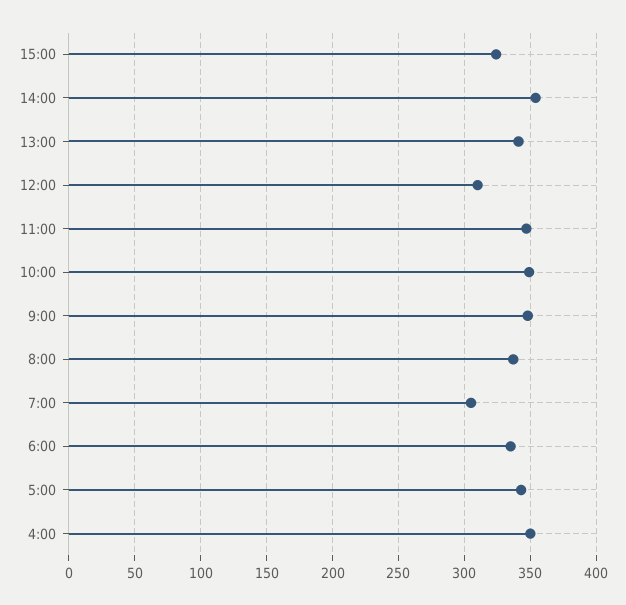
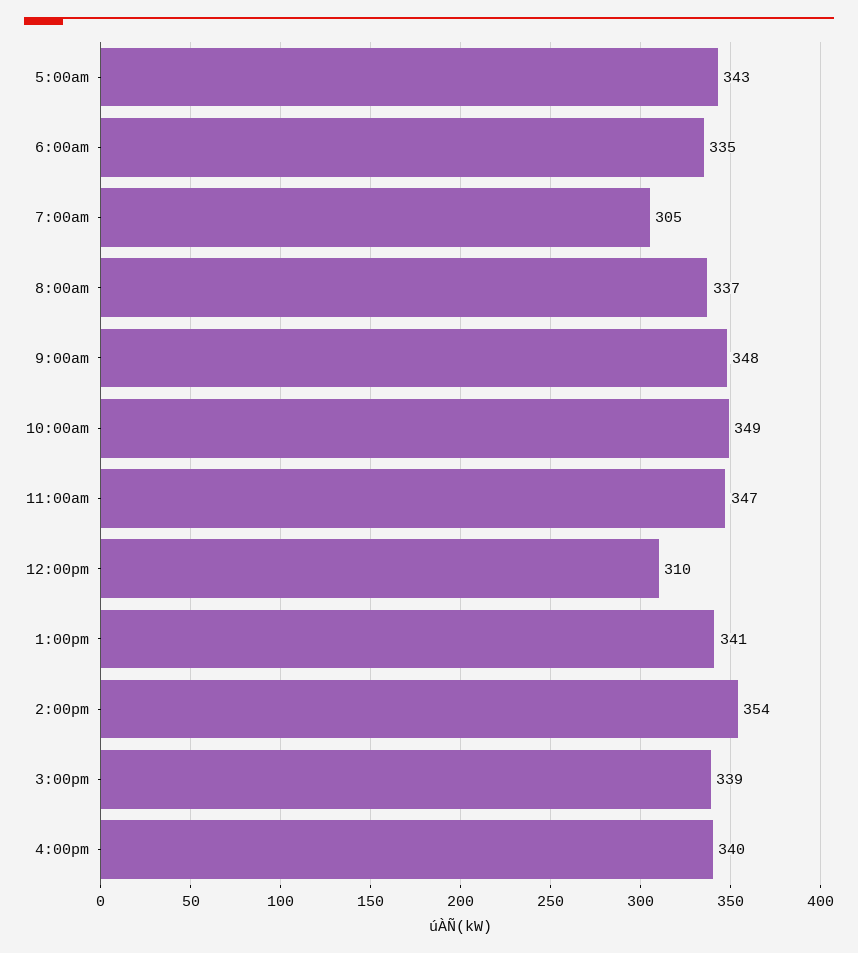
15:00: 325 -> 339
4:00: 350 -> none
4:00pm: none -> 340

